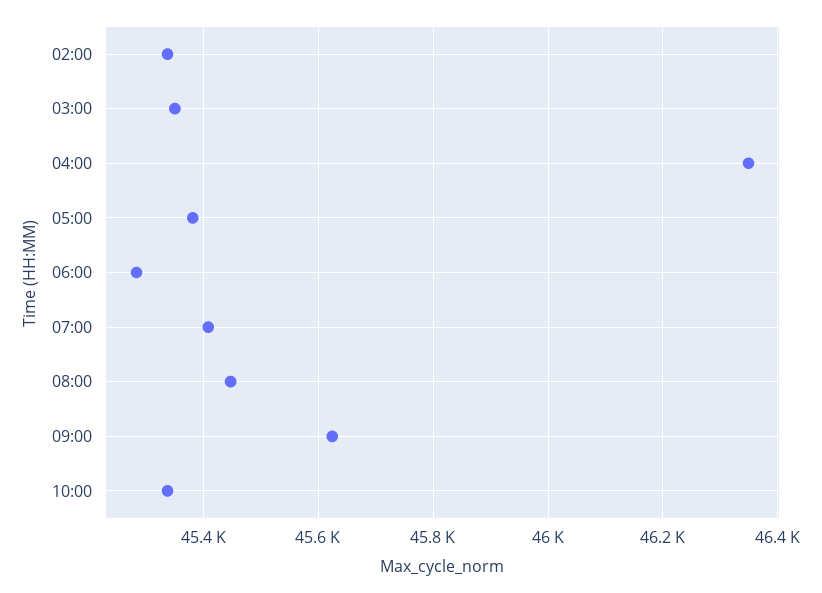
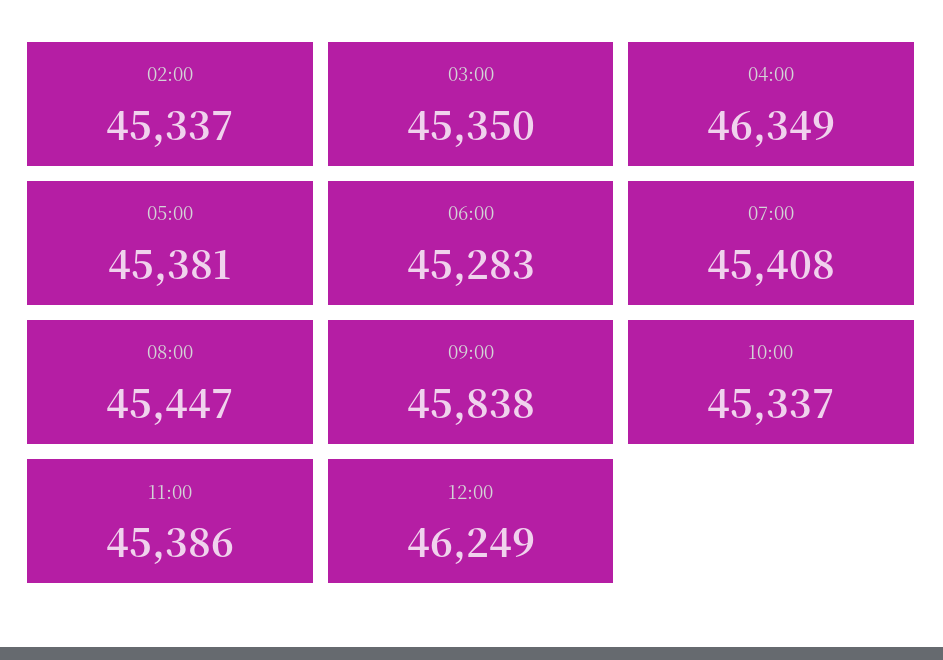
09:00: 45620 -> 45838
11:00: none -> 45386
12:00: none -> 46249

